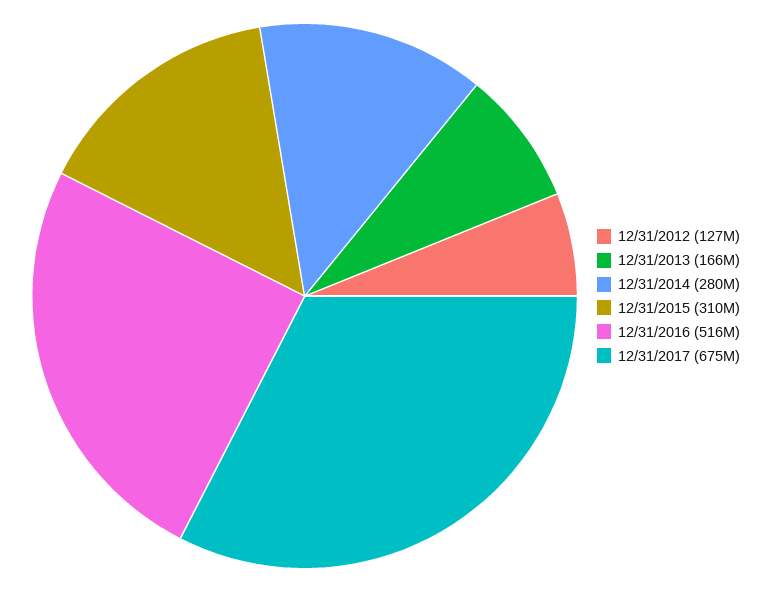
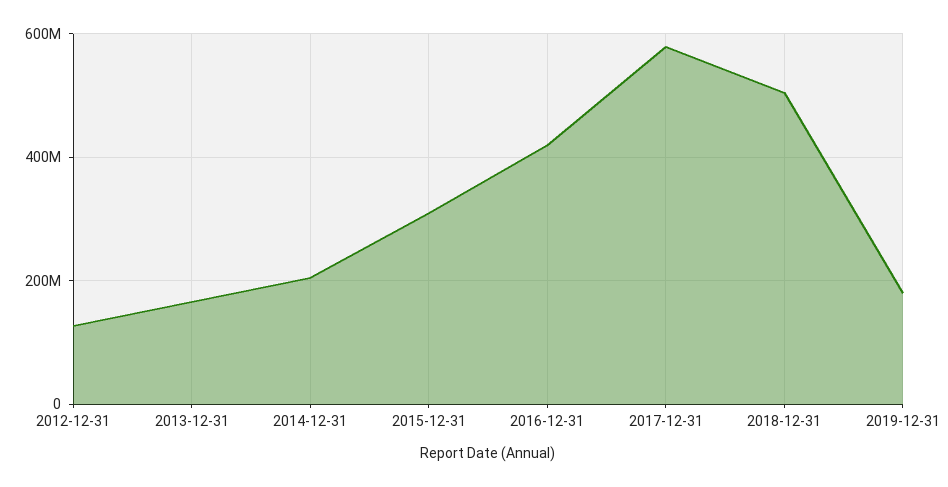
12/31/2014: 280000000 -> 200000000
12/31/2016: 516000000 -> 420000000
12/31/2017: 675000000 -> 580000000
2018-12-31: none -> 500000000
2019-12-31: none -> 180000000

